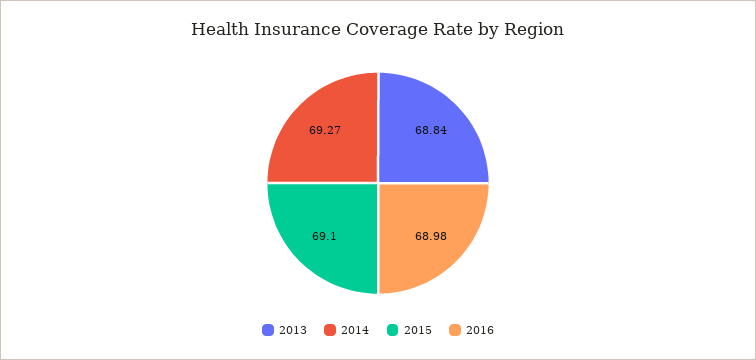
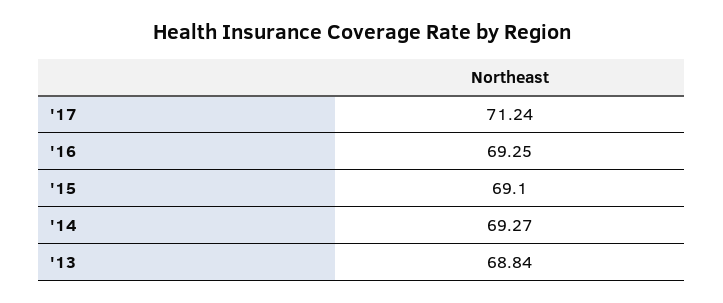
2016: 68.98 -> 69.25
'17: none -> 71.24

